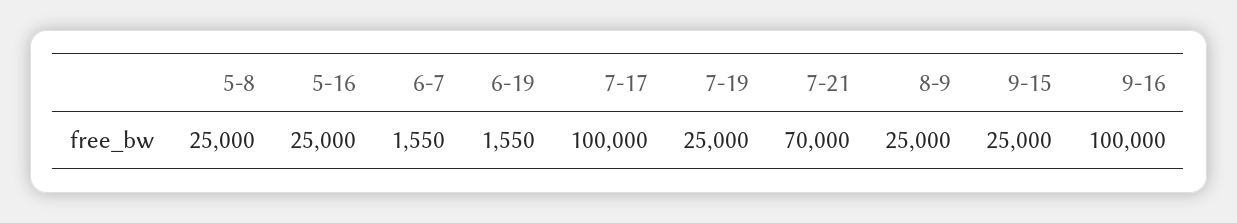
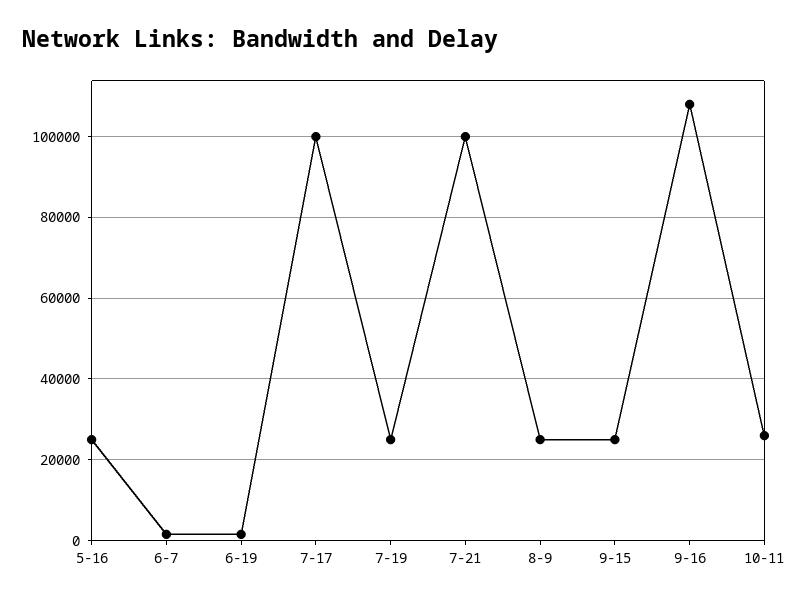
5-8: 25000 -> none
7-21: 70000 -> 100000
9-16: 100000 -> 108000
10-11: none -> 26000

